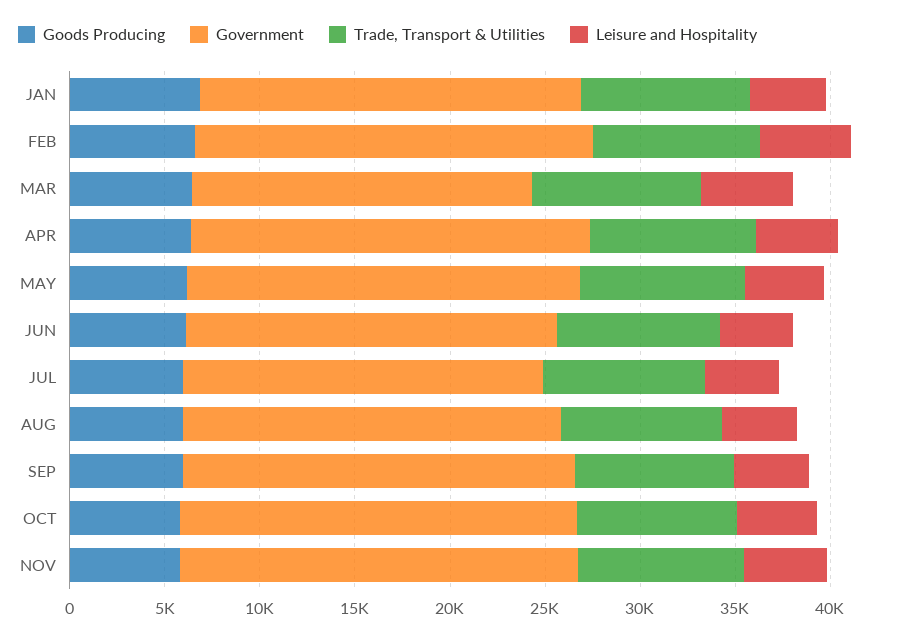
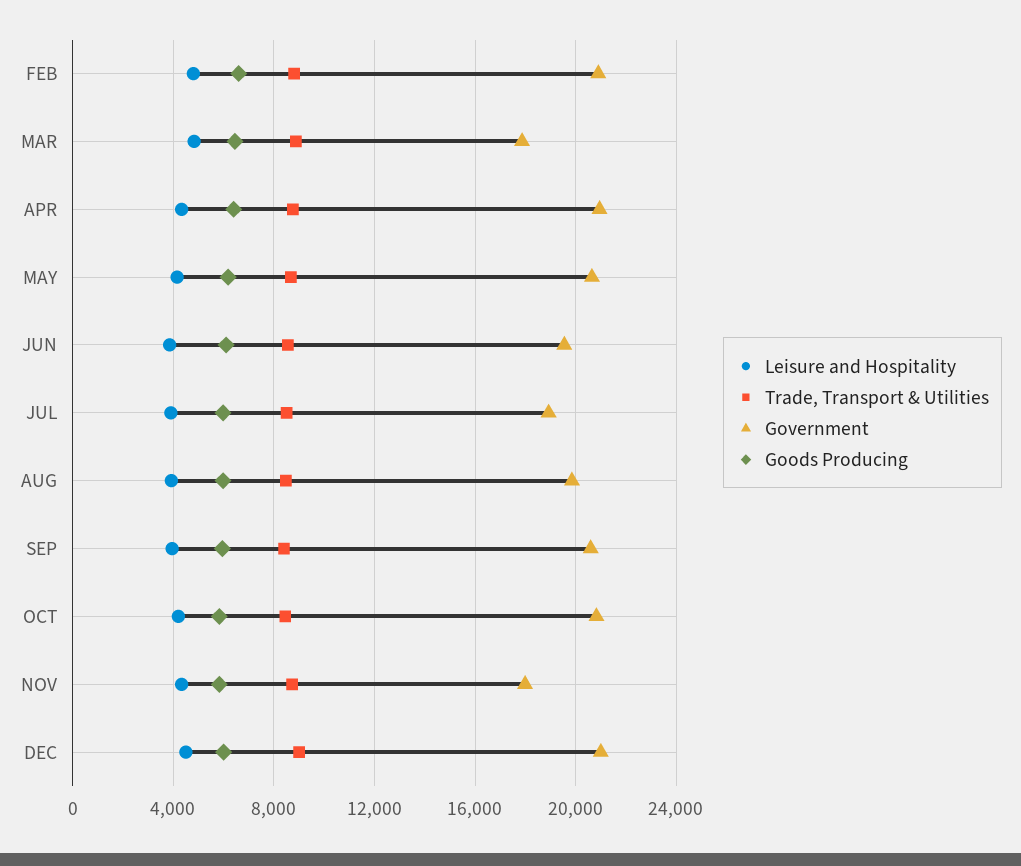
Goods Producing, JAN: 7000 -> none
Government, JAN: 20000 -> none
Trade, Transport & Utilities, JAN: 9000 -> none
Leisure and Hospitality, JAN: 4000 -> none
Government, NOV: 21000 -> 18000
Leisure and Hospitality, DEC: none -> 4500
Trade, Transport & Utilities, DEC: none -> 9000
Government, DEC: none -> 21000
Goods Producing, DEC: none -> 6000

